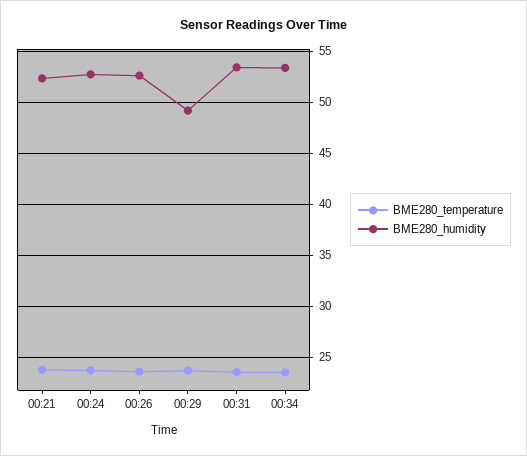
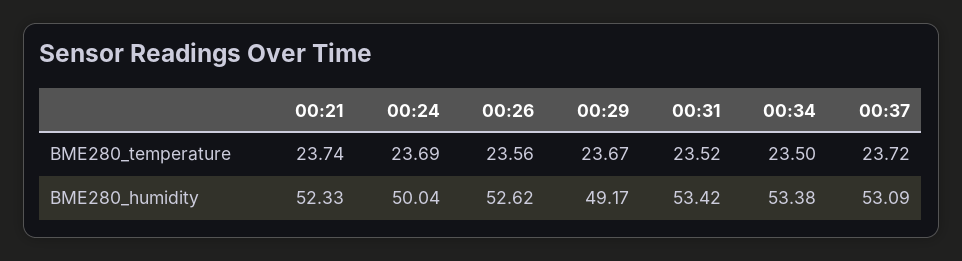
BME280_humidity, 00:24: 53 -> 50.04
BME280_temperature, 00:37: none -> 23.72
BME280_humidity, 00:37: none -> 53.09

